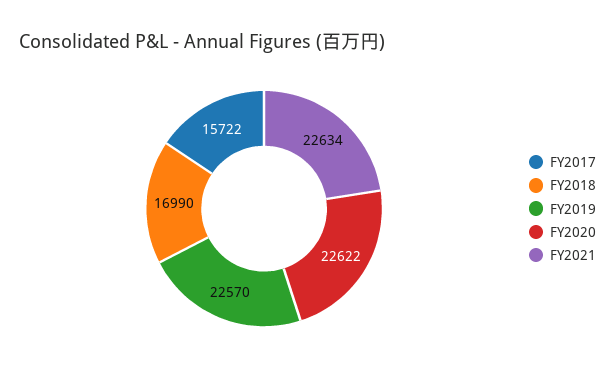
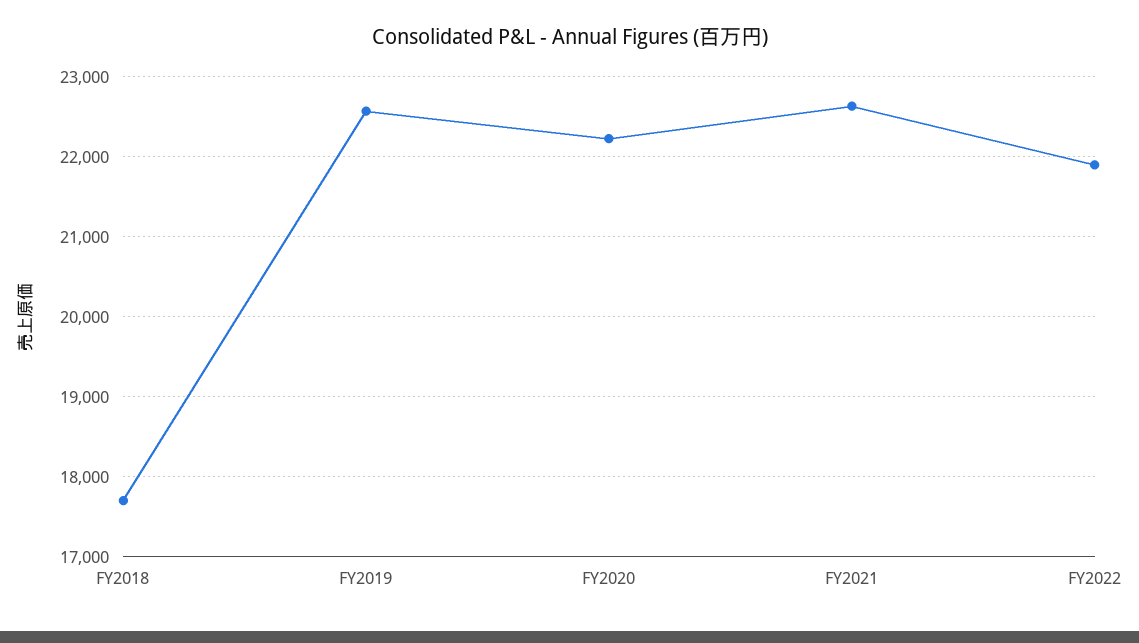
FY2017: 15722 -> none
FY2018: 16990 -> 17700
FY2020: 22622 -> 22200
FY2022: none -> 21900

